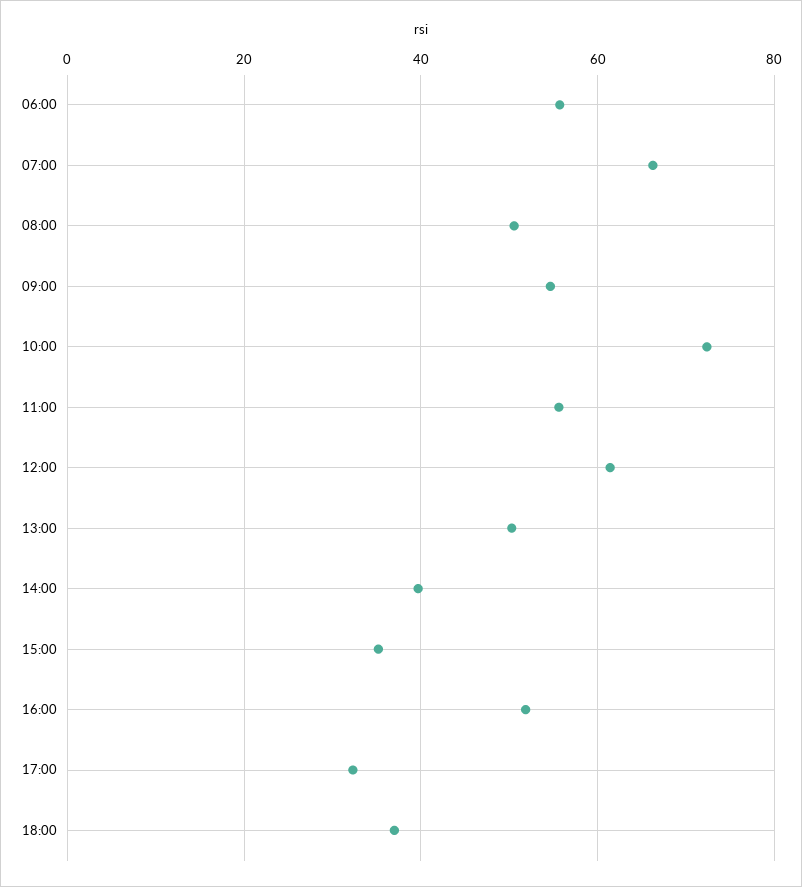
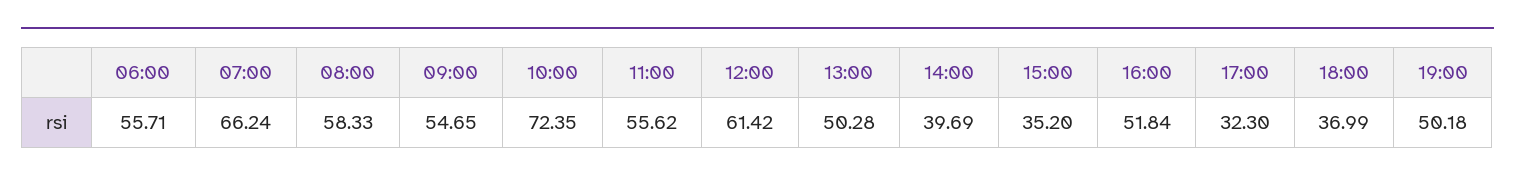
08:00: 50 -> 58.33
19:00: none -> 50.18

